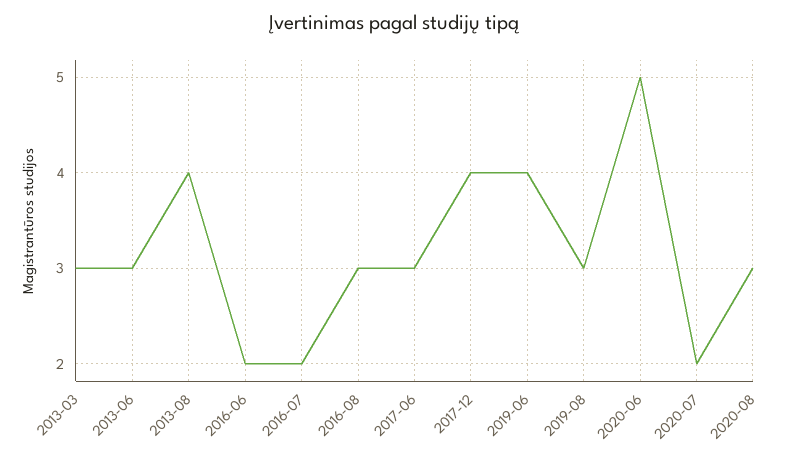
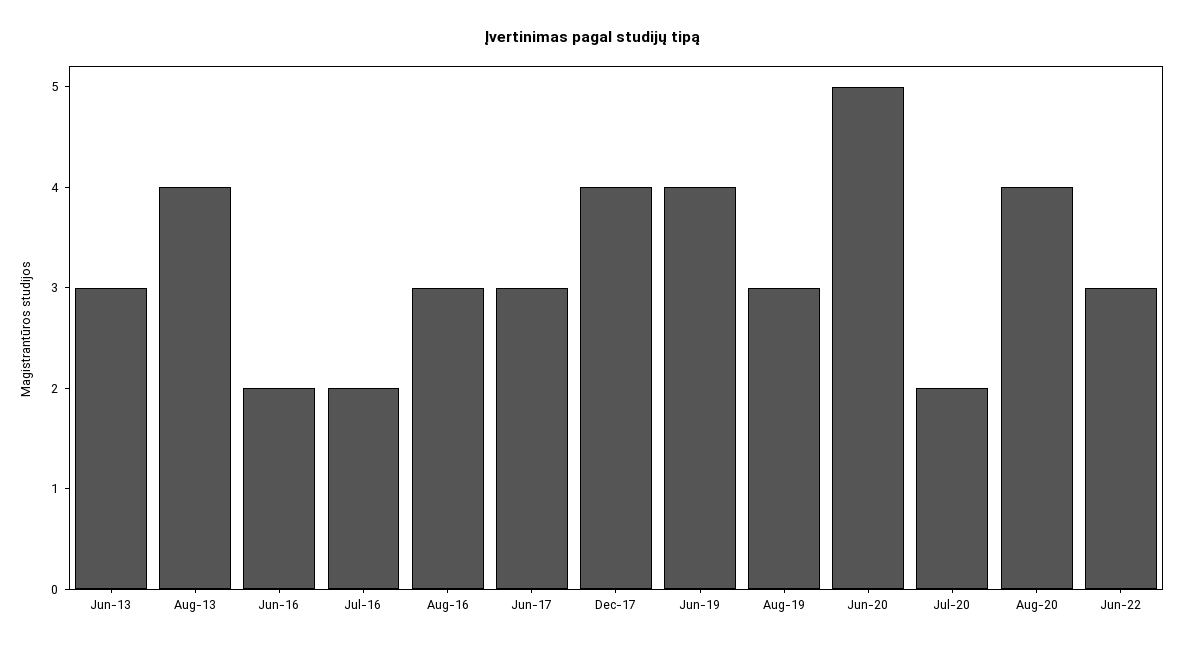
2013-03: 3 -> none
2020-08: 3 -> 4
Jun-22: none -> 3

